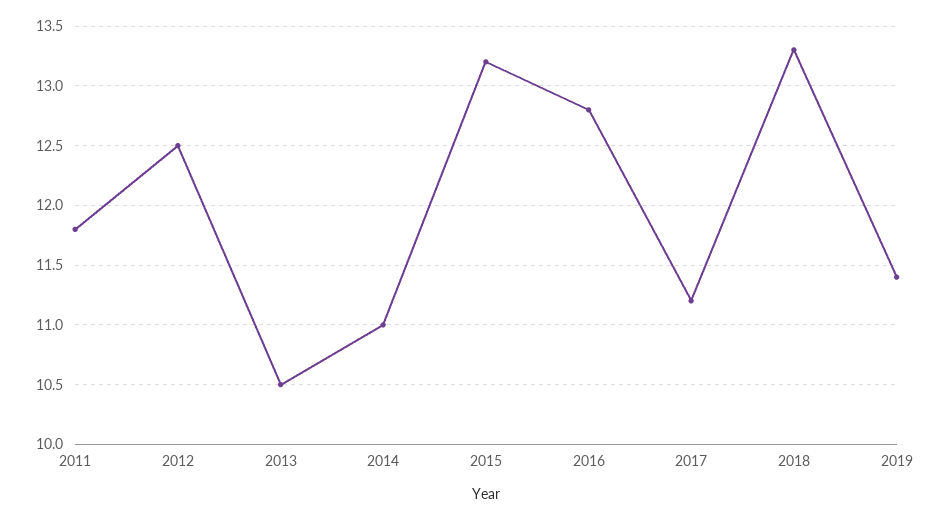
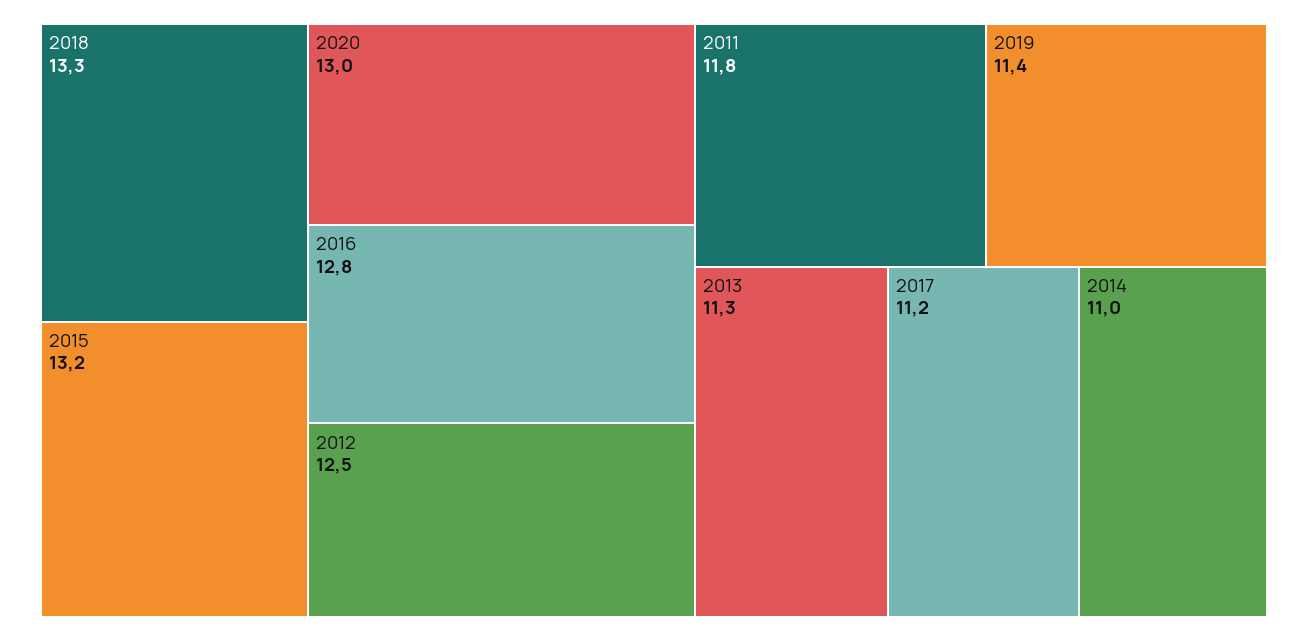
2013: 10.5 -> 11.3
2020: none -> 13

